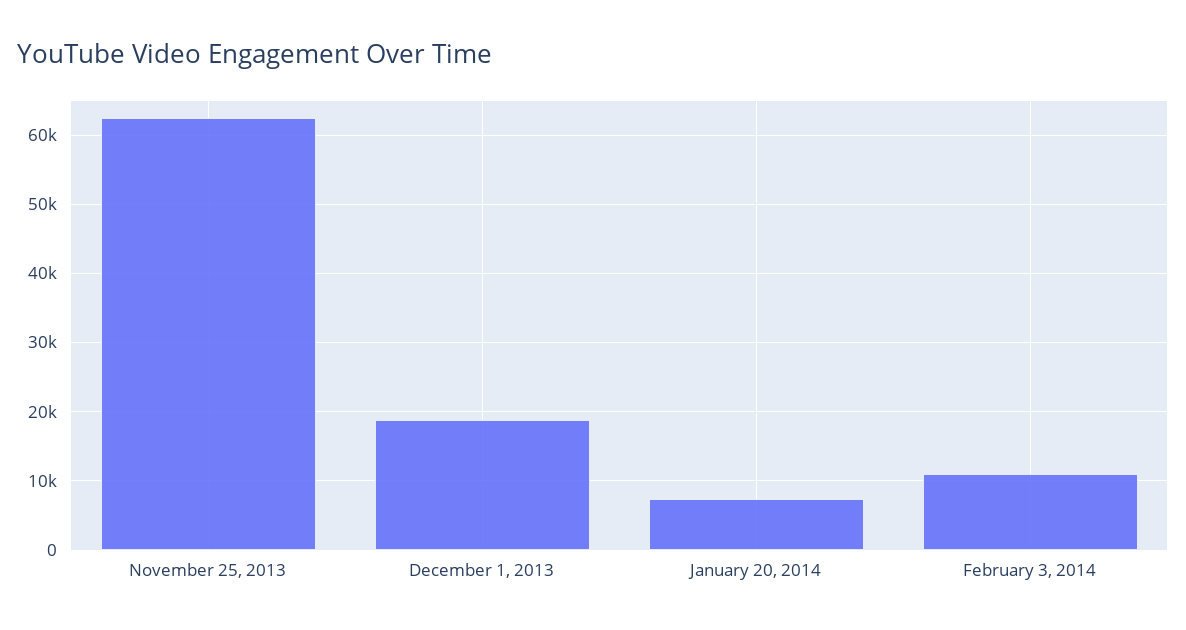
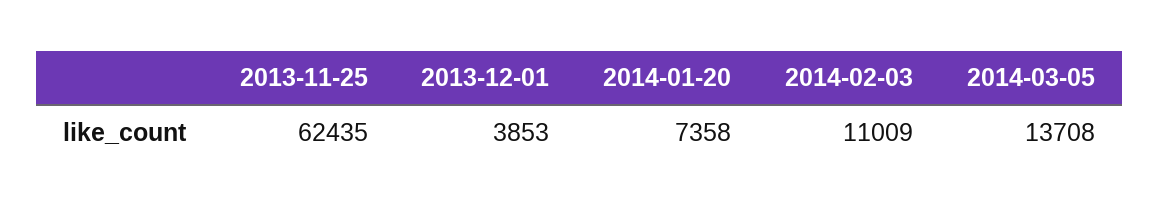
December 1, 2013: 19000 -> 3853
2014-03-05: none -> 13708

